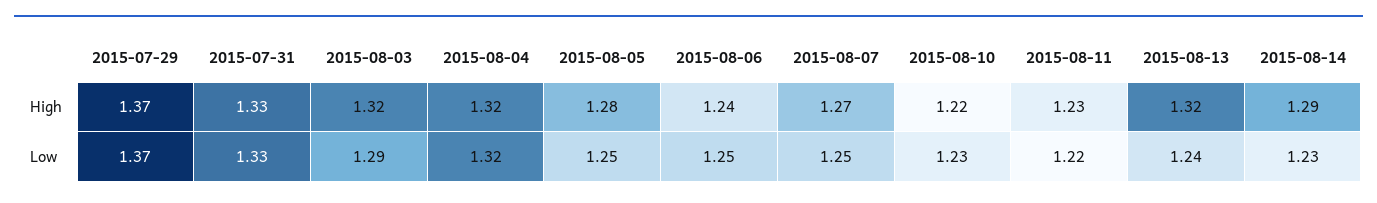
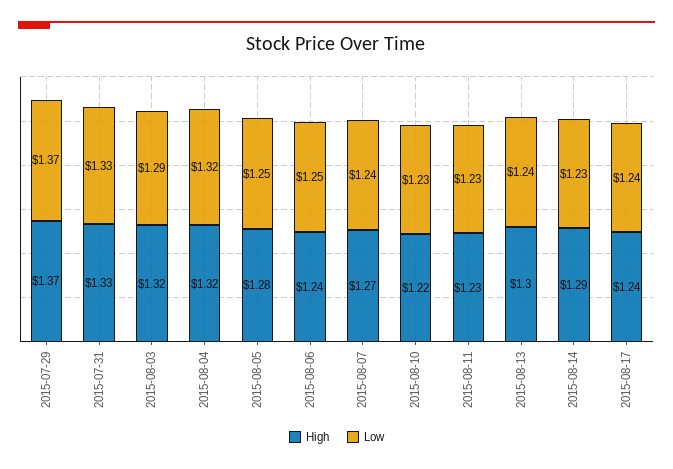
High, 2015-08-13: 1.32 -> 1.3
Low, 2015-08-07: 1.25 -> 1.24
Low, 2015-08-11: 1.22 -> 1.23
High, 2015-08-17: none -> 1.24
Low, 2015-08-17: none -> 1.24

